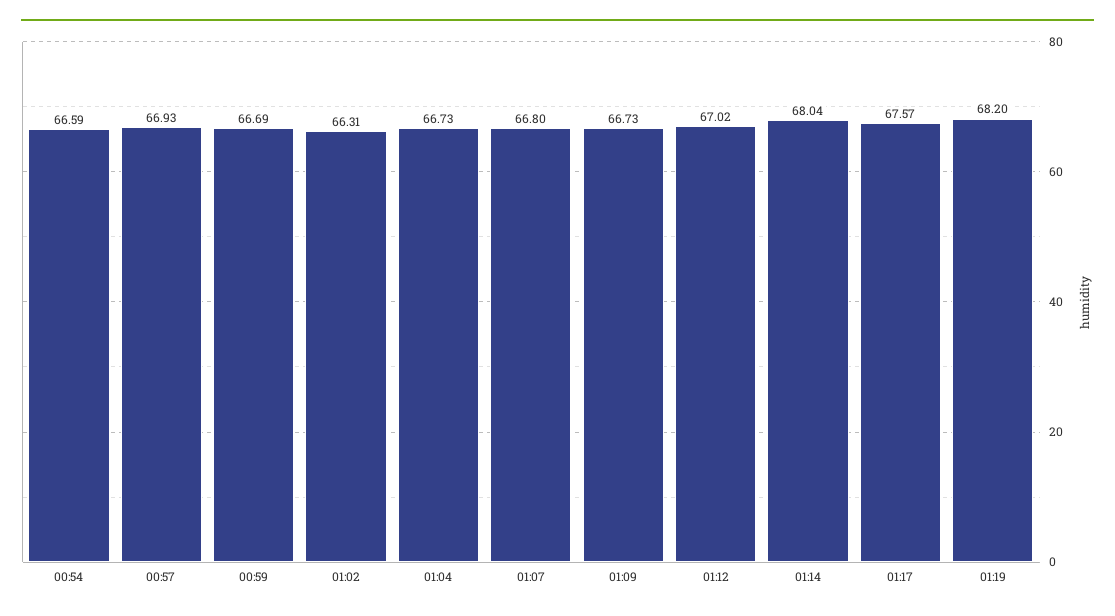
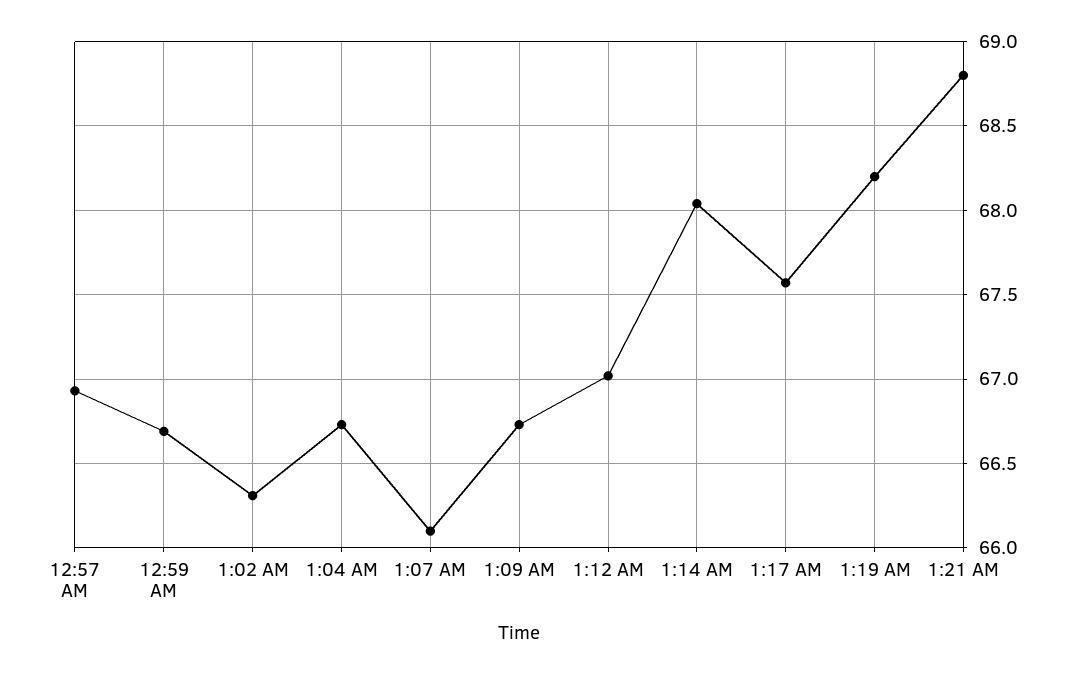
00:54: 66.59 -> none
01:07: 66.8 -> 66.1
1:21 AM: none -> 68.8

